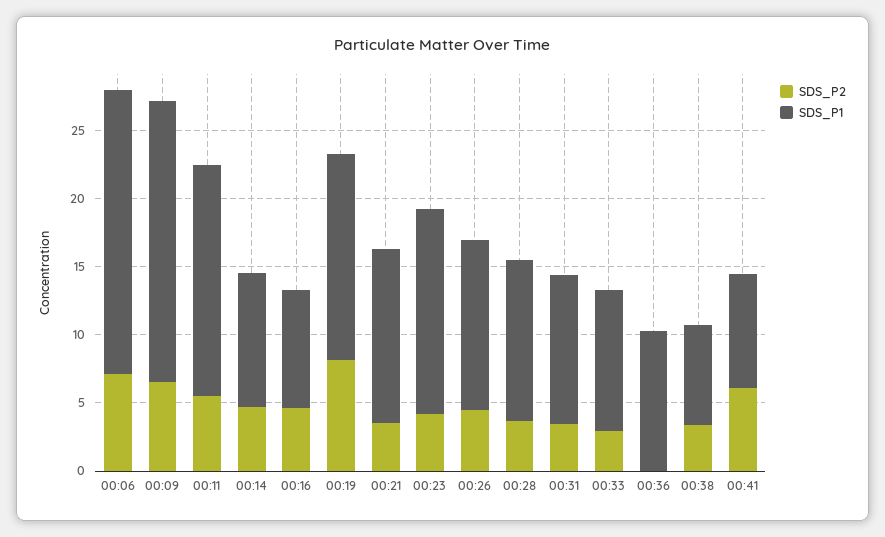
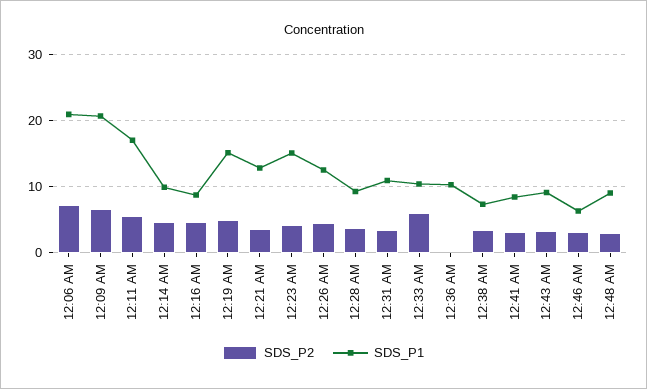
SDS_P2, 00:19: 8 -> 5
SDS_P1, 00:28: 12 -> 9
SDS_P2, 00:33: 3 -> 6
SDS_P2, 00:41: 6 -> 3
SDS_P2, 12:43 AM: none -> 3
SDS_P1, 12:43 AM: none -> 9
SDS_P2, 12:46 AM: none -> 3
SDS_P1, 12:46 AM: none -> 6
SDS_P2, 12:48 AM: none -> 3
SDS_P1, 12:48 AM: none -> 9

